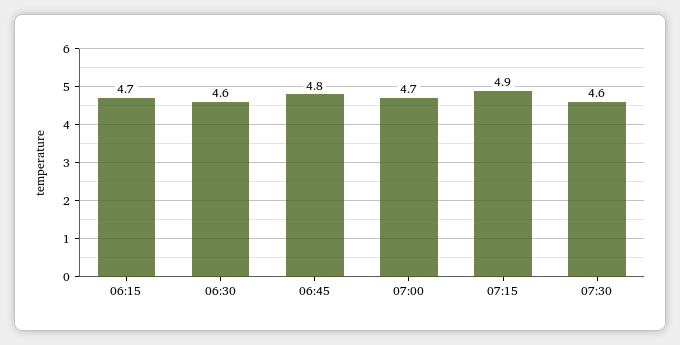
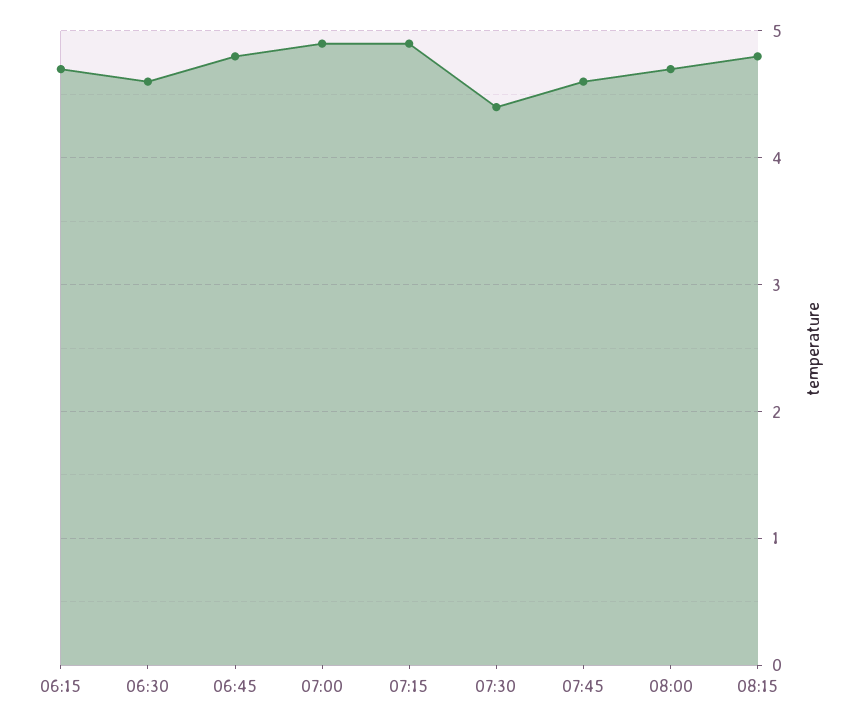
07:00: 4.7 -> 4.9
07:30: 4.6 -> 4.4
07:45: none -> 4.6
08:00: none -> 4.7
08:15: none -> 4.8

